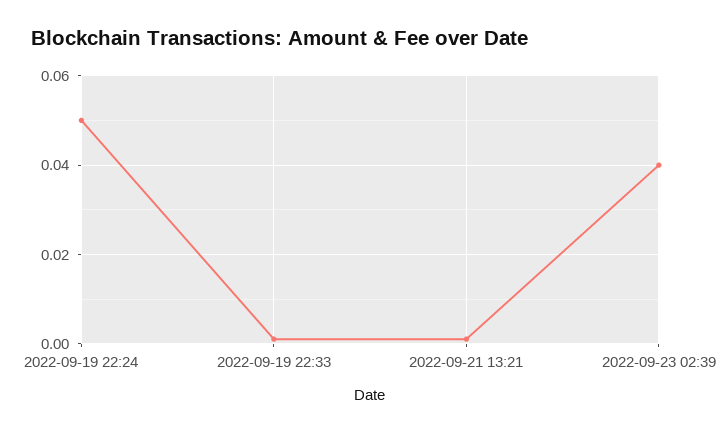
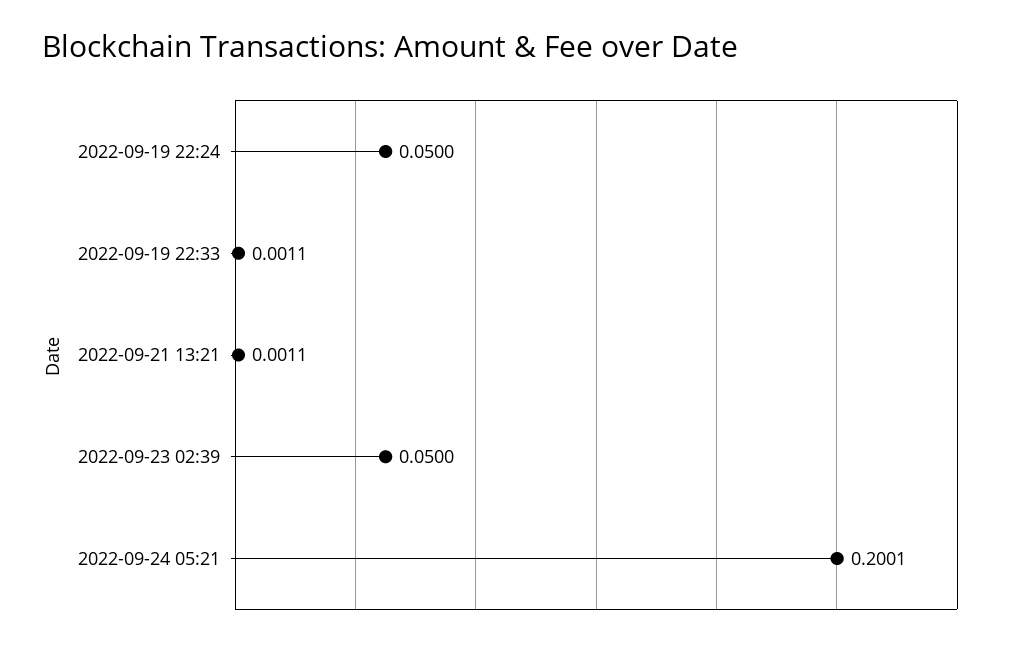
2022-09-23 02:39: 0.04 -> 0.05
2022-09-24 05:21: none -> 0.2001

